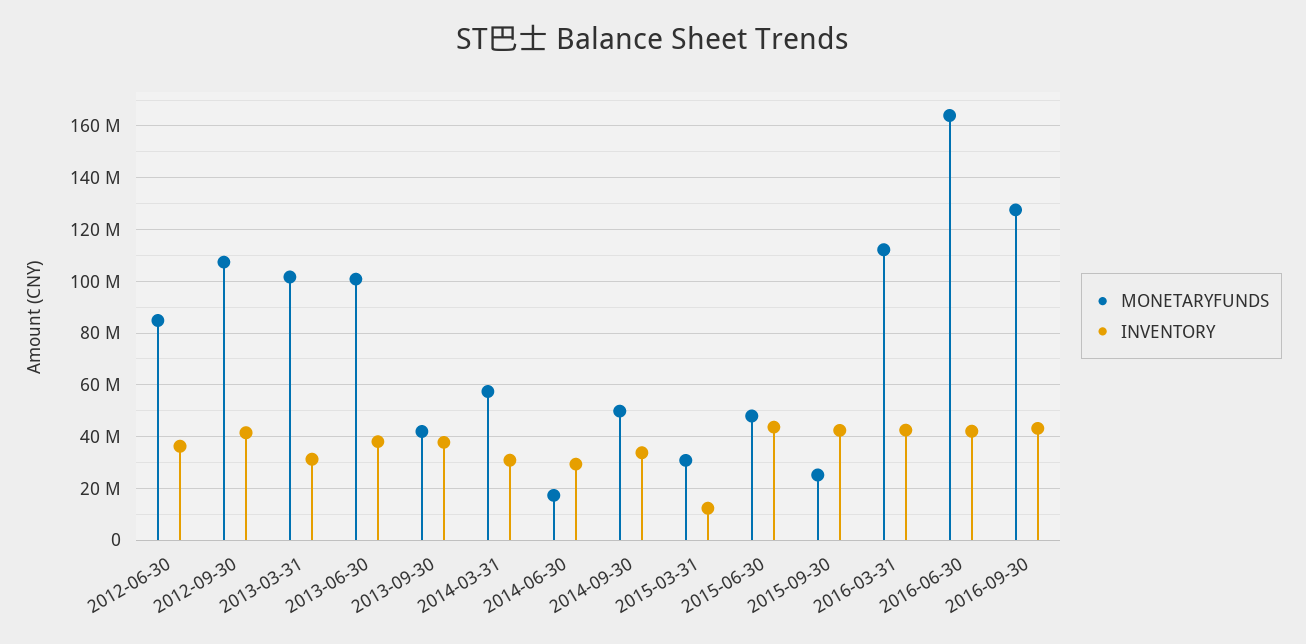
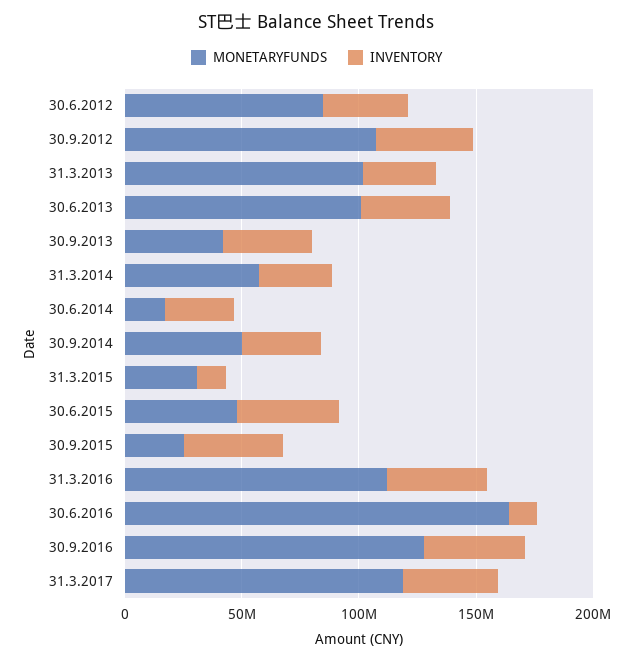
INVENTORY, 2016-06-30: 42500000 -> 10000000
MONETARYFUNDS, 31.3.2017: none -> 120000000
INVENTORY, 31.3.2017: none -> 40000000

